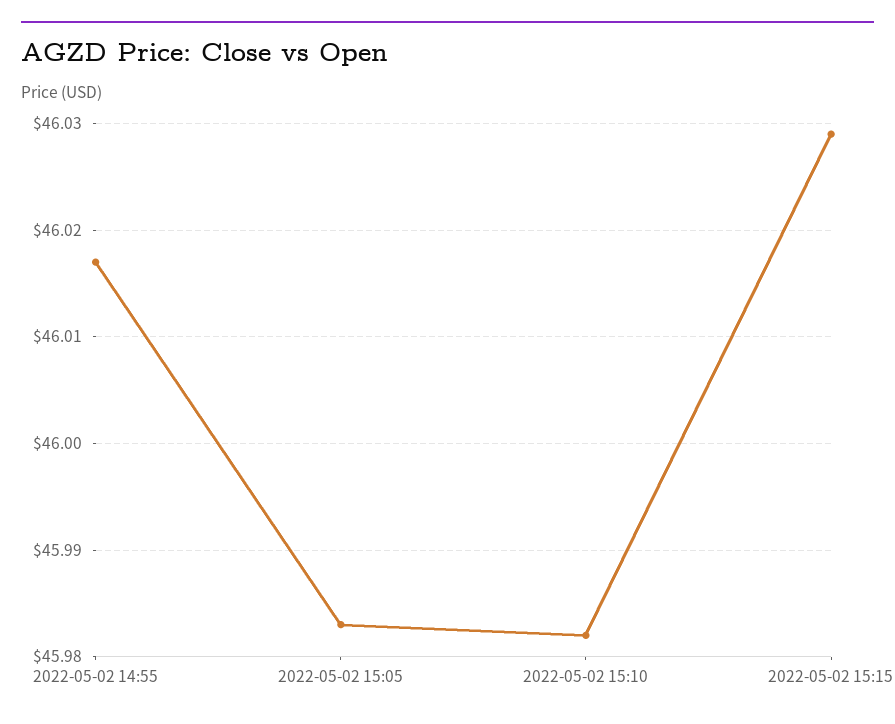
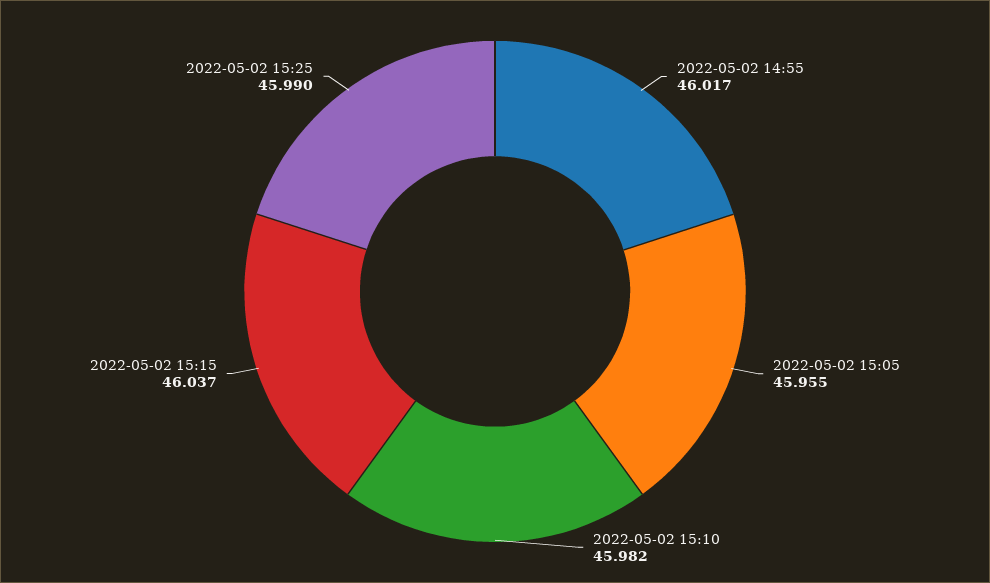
2022-05-02 15:05: 45.983 -> 45.955
2022-05-02 15:15: 46.029 -> 46.037
2022-05-02 15:25: none -> 45.99

